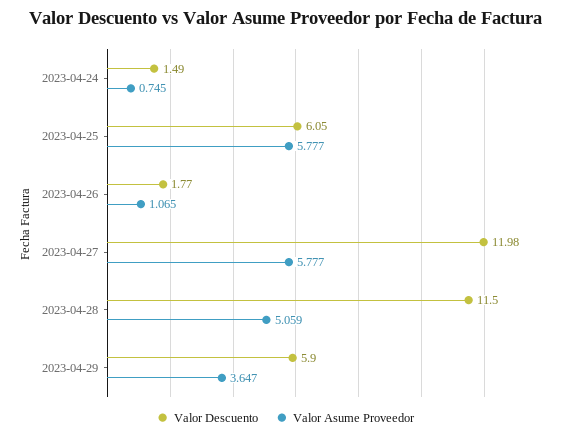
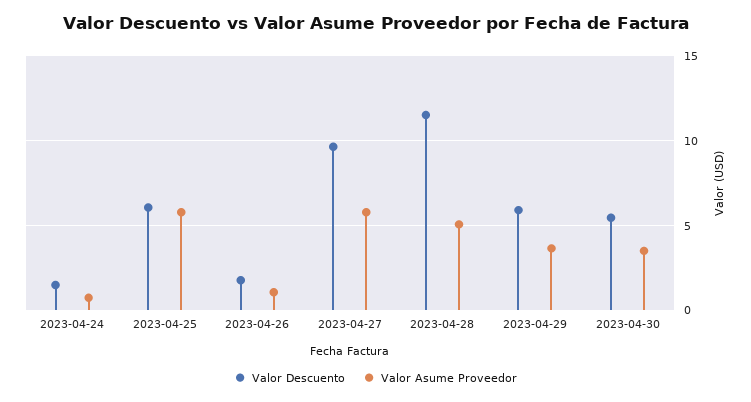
Valor Descuento, 2023-04-27: 11.98 -> 9.5
Valor Descuento, 2023-04-30: none -> 5.5
Valor Asume Proveedor, 2023-04-30: none -> 3.5

